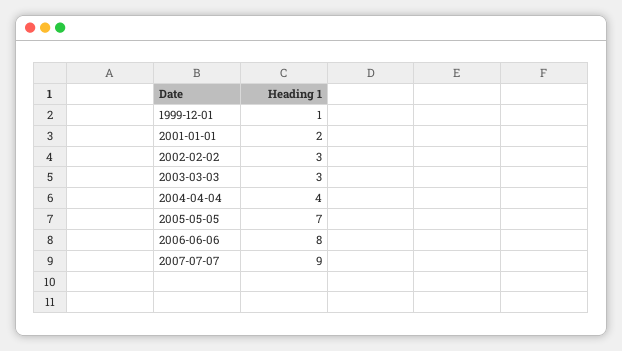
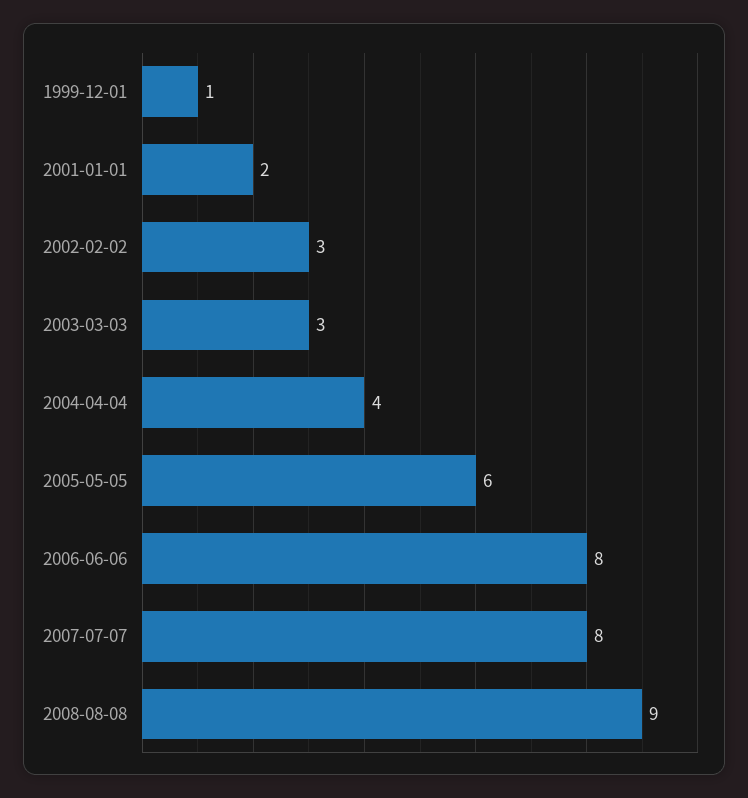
2005-05-05: 7 -> 6
2007-07-07: 9 -> 8
2008-08-08: none -> 9

